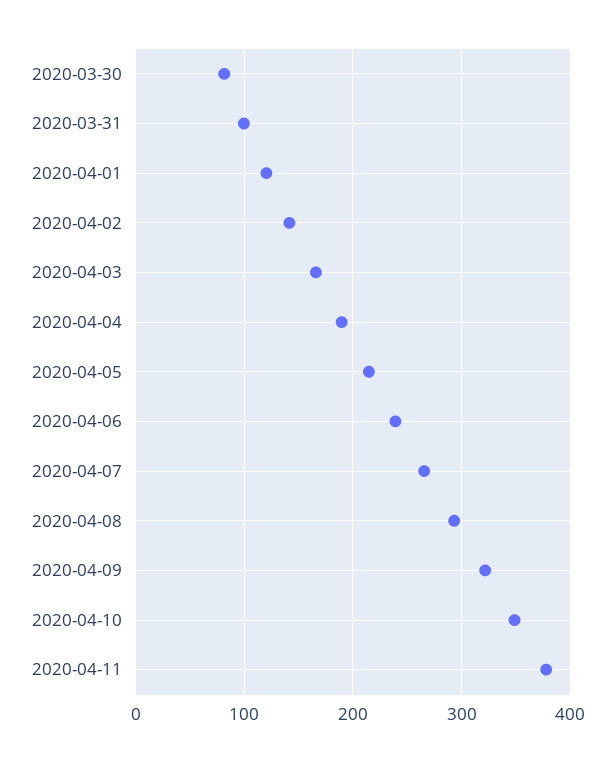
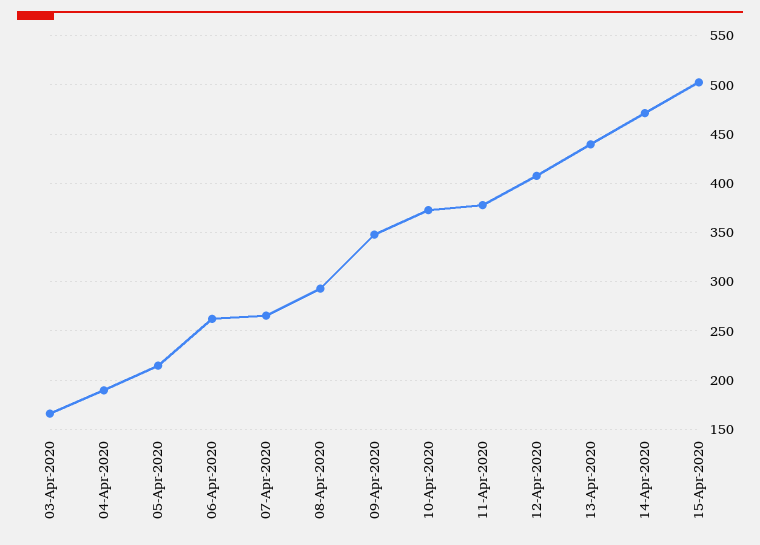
2020-03-30: 80 -> none
2020-03-31: 100 -> none
2020-04-01: 120 -> none
2020-04-02: 140 -> none
2020-04-06: 240 -> 260
2020-04-09: 320 -> 350
2020-04-10: 350 -> 370
12-Apr-2020: none -> 410
13-Apr-2020: none -> 440
14-Apr-2020: none -> 470
15-Apr-2020: none -> 500

